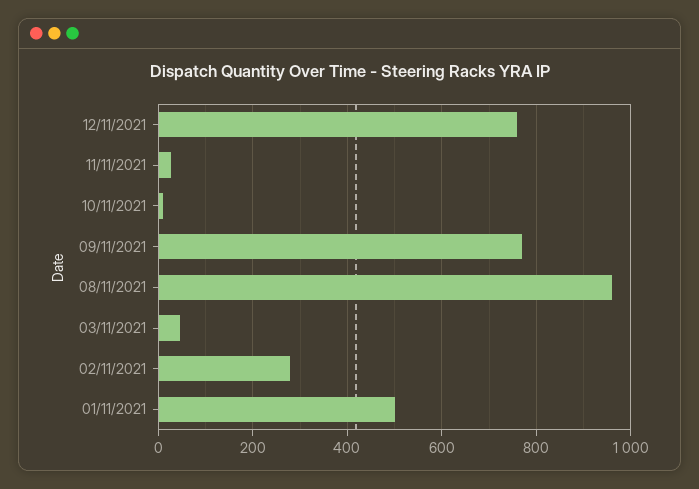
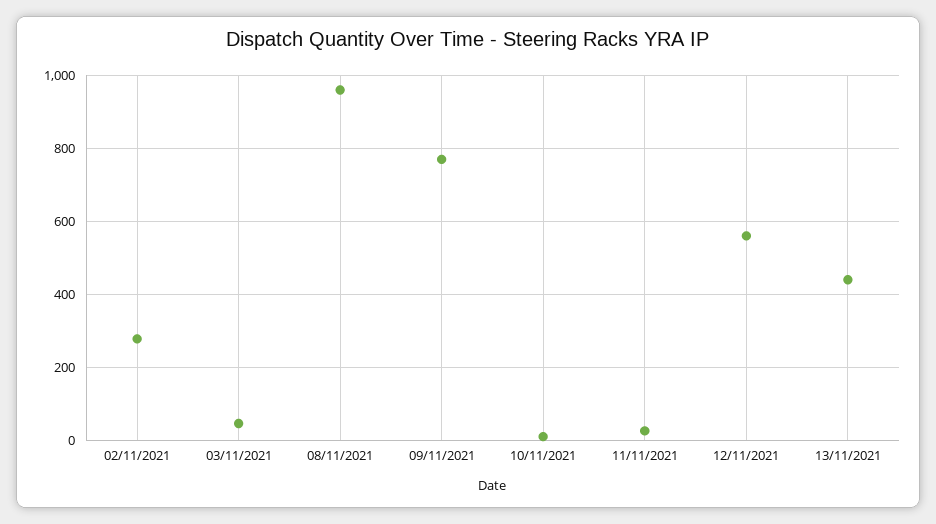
12/11/2021: 760 -> 560
01/11/2021: 500 -> none
13/11/2021: none -> 440

